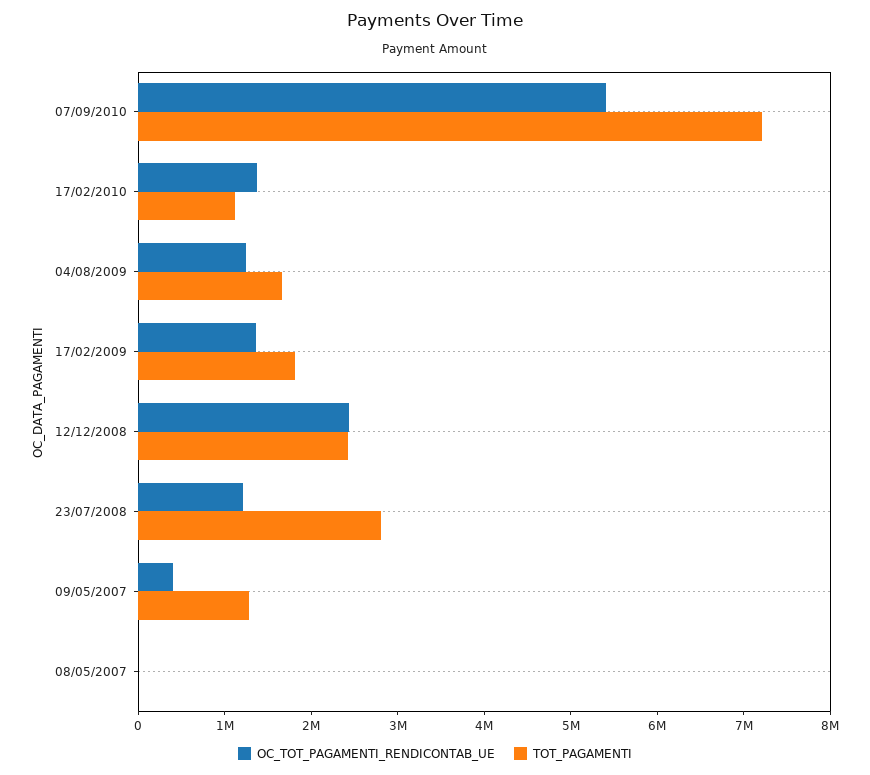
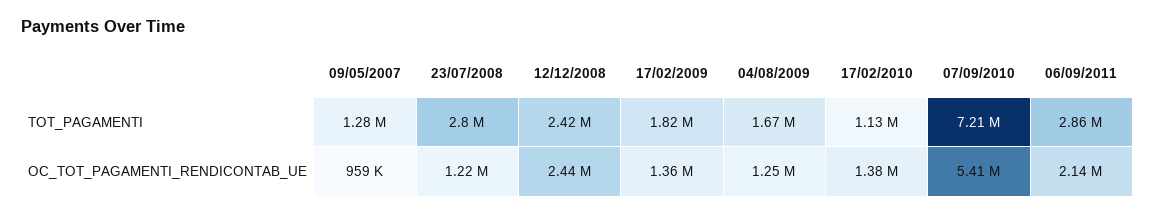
OC_TOT_PAGAMENTI_RENDICONTAB_UE, 09/05/2007: 400000 -> 959000
OC_TOT_PAGAMENTI_RENDICONTAB_UE, 08/05/2007: 0 -> none
TOT_PAGAMENTI, 08/05/2007: 0 -> none
TOT_PAGAMENTI, 06/09/2011: none -> 2860000
OC_TOT_PAGAMENTI_RENDICONTAB_UE, 06/09/2011: none -> 2140000

